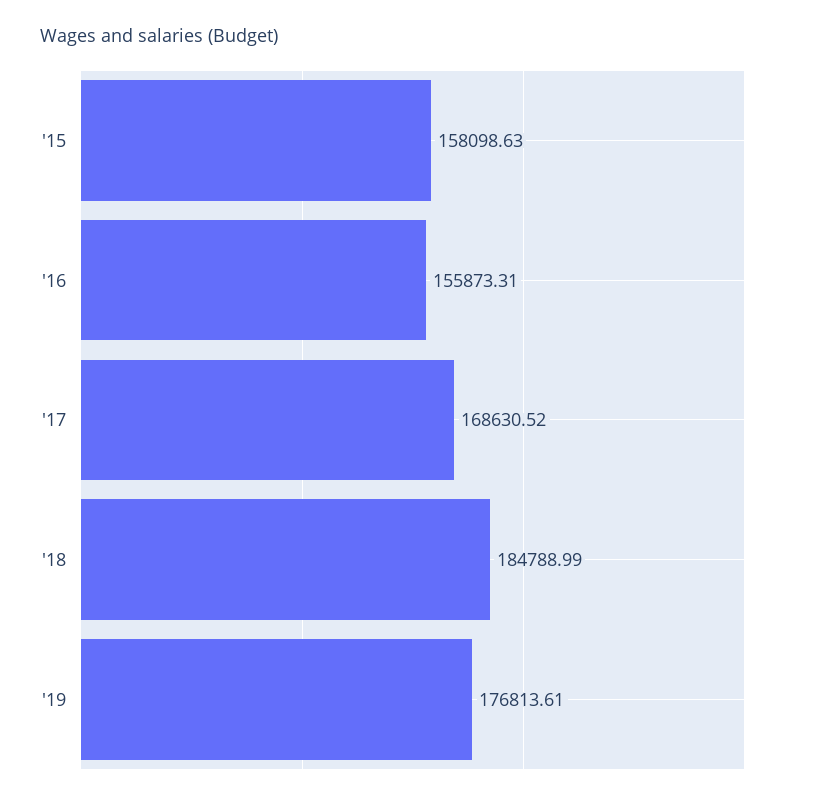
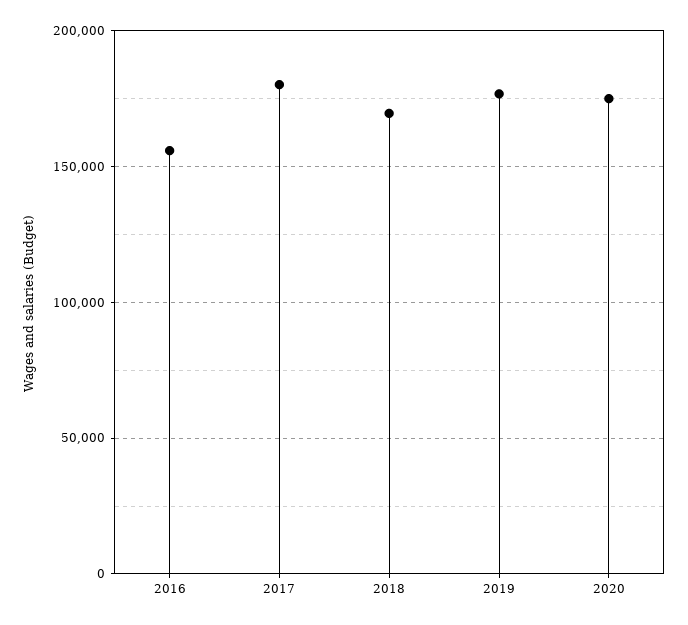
'15: 158098.63 -> none
'17: 168630.52 -> 180000
'18: 184788.99 -> 170000
2020: none -> 175000

